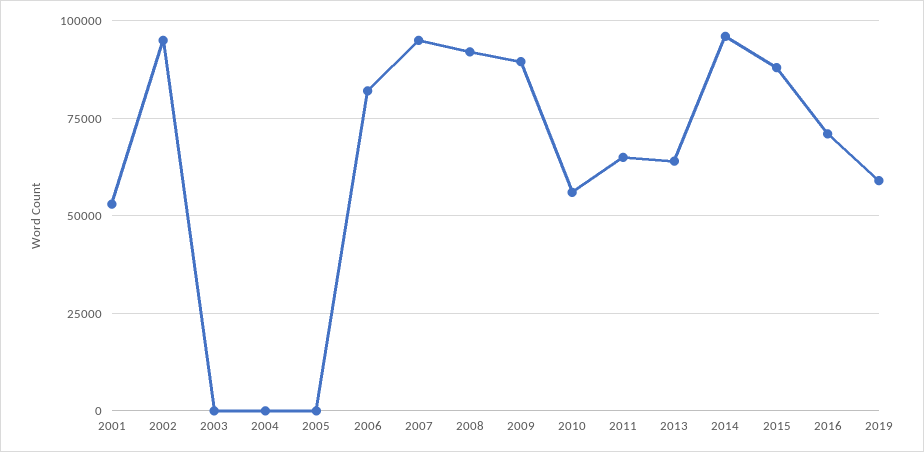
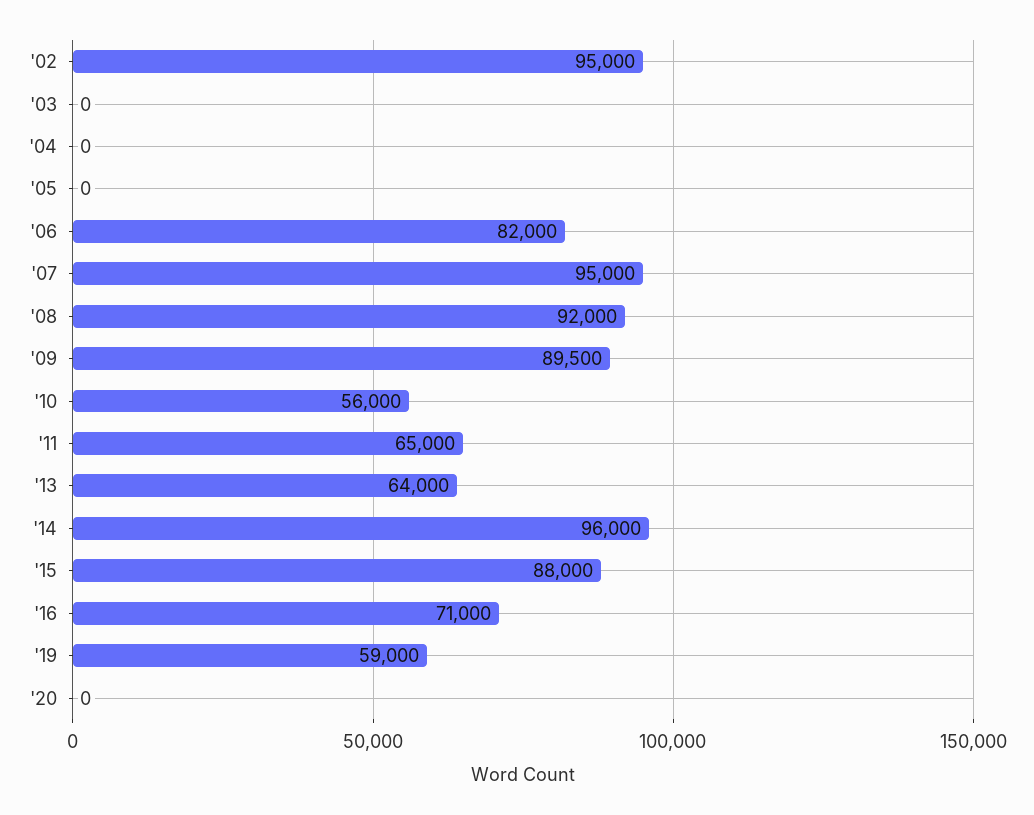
2001: 52500 -> none
'20: none -> 0

